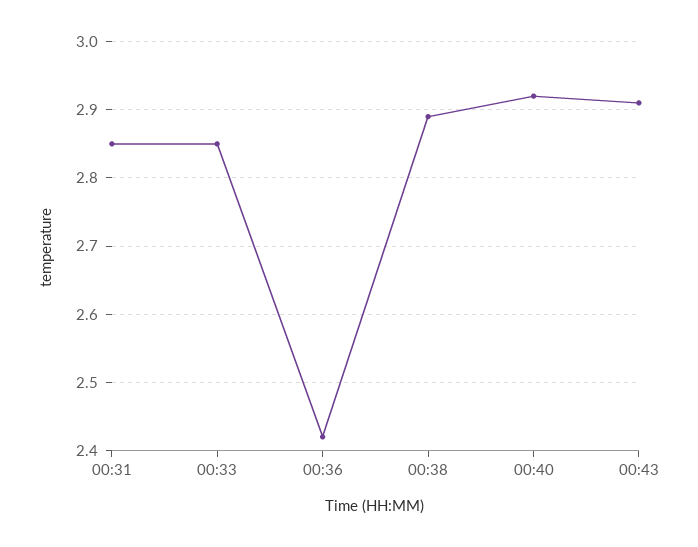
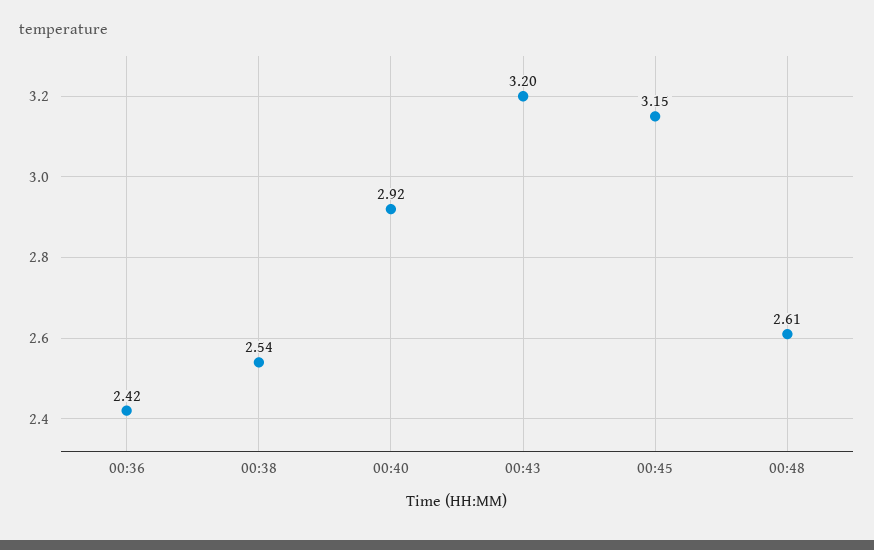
00:31: 2.85 -> none
00:33: 2.85 -> none
00:38: 2.89 -> 2.54
00:43: 2.91 -> 3.2
00:45: none -> 3.15
00:48: none -> 2.61

